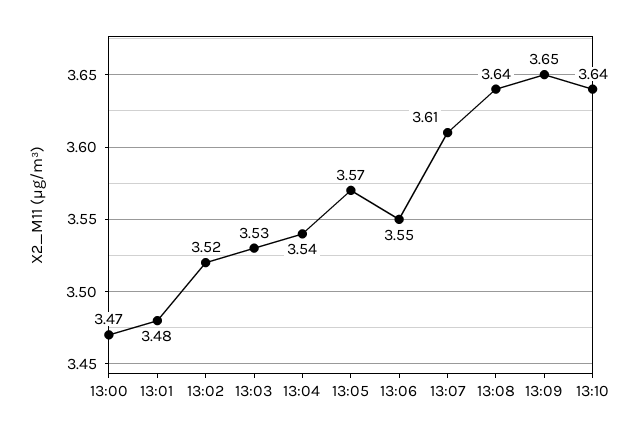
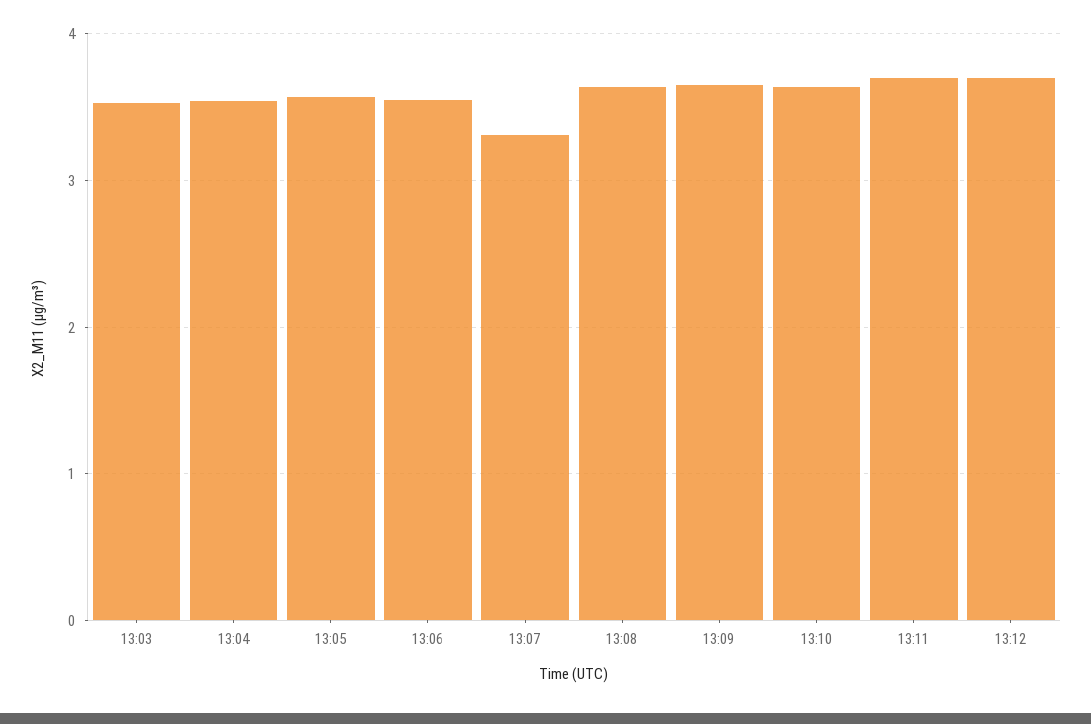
13:00: 3.47 -> none
13:01: 3.48 -> none
13:02: 3.52 -> none
13:07: 3.61 -> 3.3
13:11: none -> 3.7
13:12: none -> 3.7

